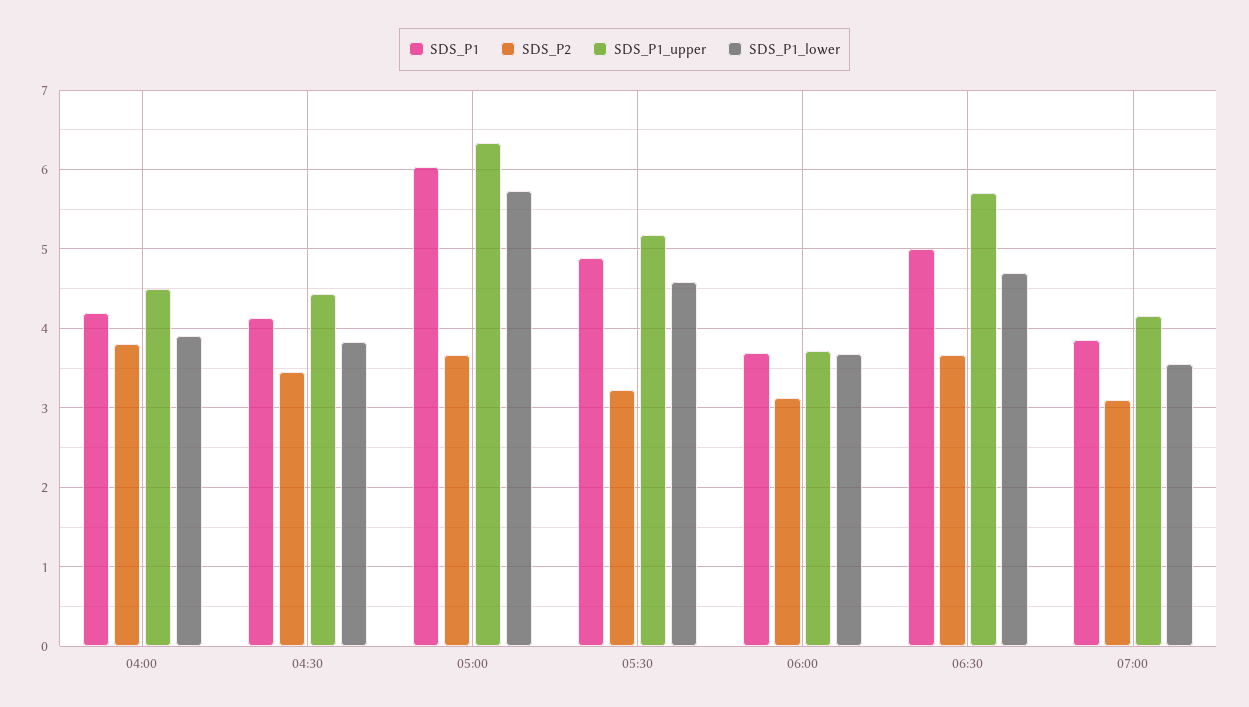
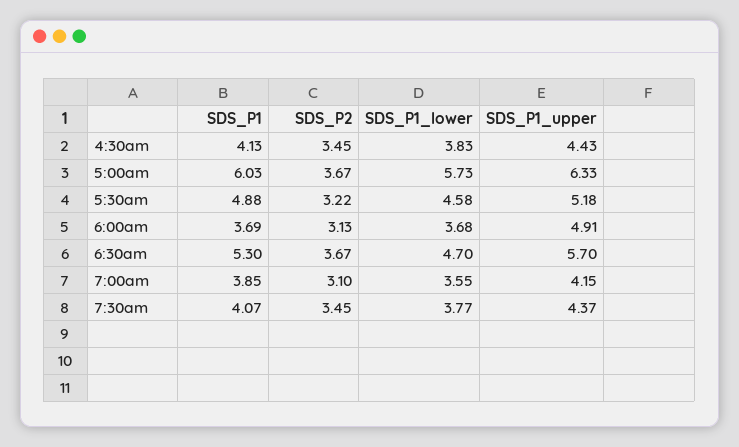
SDS_P1, 04:00: 4.2 -> none
SDS_P2, 04:00: 3.8 -> none
SDS_P1_upper, 04:00: 4.5 -> none
SDS_P1_lower, 04:00: 3.9 -> none
SDS_P1_upper, 06:00: 3.7 -> 4.91
SDS_P1, 06:30: 5 -> 5.3
SDS_P1, 7:30am: none -> 4.07
SDS_P2, 7:30am: none -> 3.45
SDS_P1_lower, 7:30am: none -> 3.77
SDS_P1_upper, 7:30am: none -> 4.37

